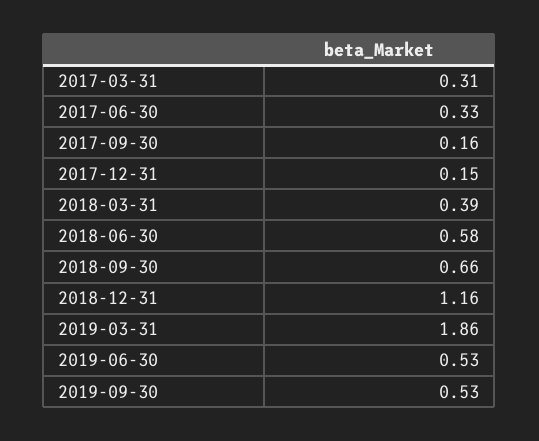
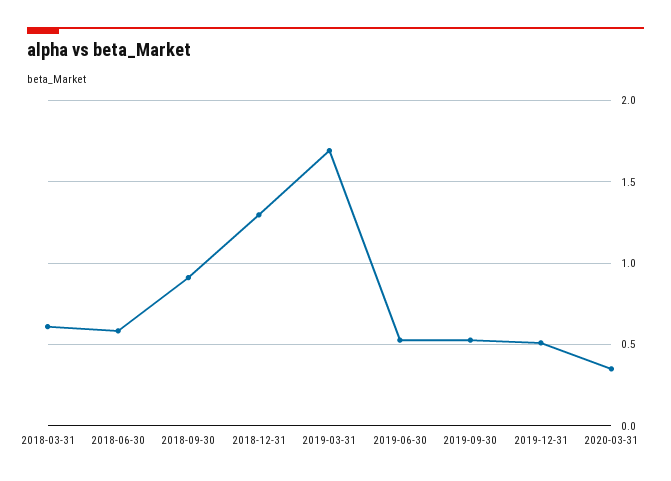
2017-03-31: 0.31 -> none
2017-06-30: 0.33 -> none
2017-09-30: 0.16 -> none
2017-12-31: 0.15 -> none
2018-03-31: 0.39 -> 0.6
2018-09-30: 0.66 -> 0.9
2018-12-31: 1.16 -> 1.3
2019-03-31: 1.86 -> 1.7
2019-12-31: none -> 0.5
2020-03-31: none -> 0.35

